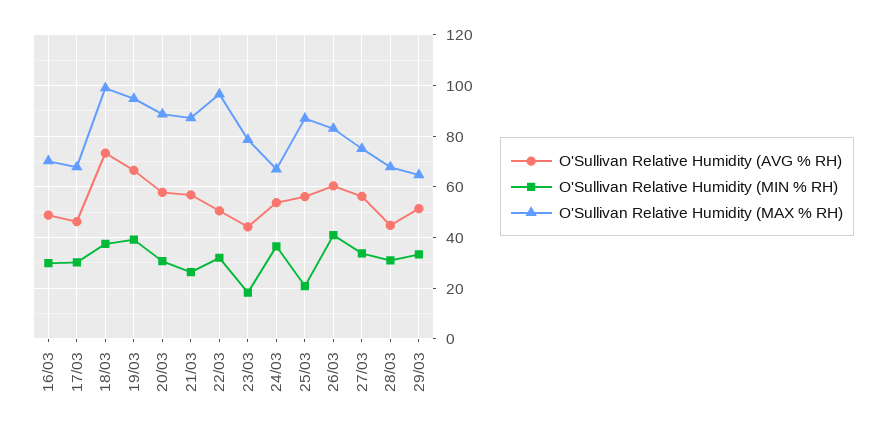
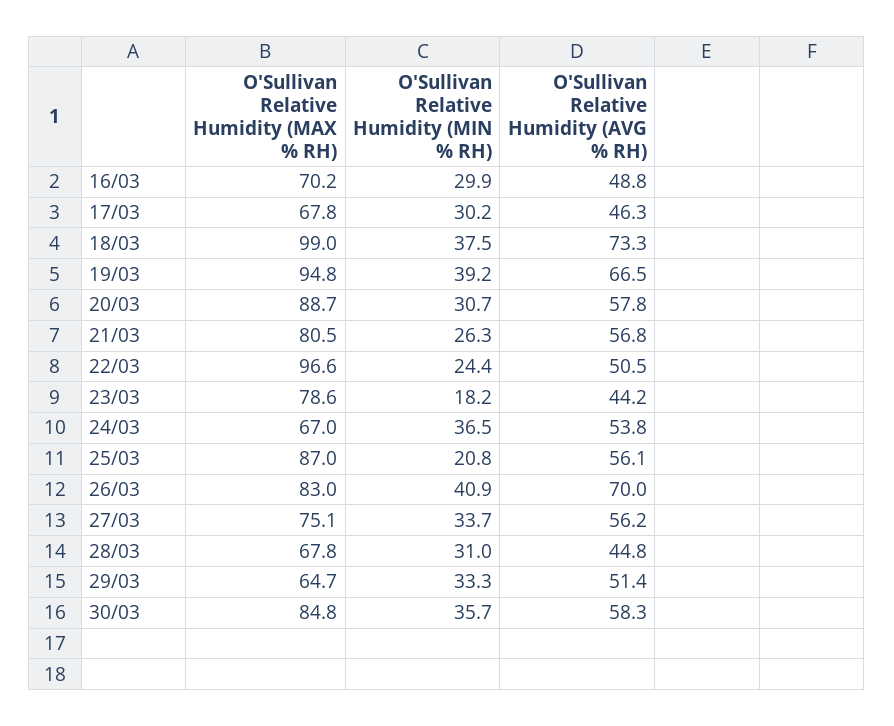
O'Sullivan Relative Humidity (MAX % RH), 21/03: 87.5 -> 80.5
O'Sullivan Relative Humidity (MIN % RH), 22/03: 32.5 -> 24.4
O'Sullivan Relative Humidity (AVG % RH), 26/03: 60 -> 70
O'Sullivan Relative Humidity (MAX % RH), 30/03: none -> 84.8
O'Sullivan Relative Humidity (MIN % RH), 30/03: none -> 35.7
O'Sullivan Relative Humidity (AVG % RH), 30/03: none -> 58.3

